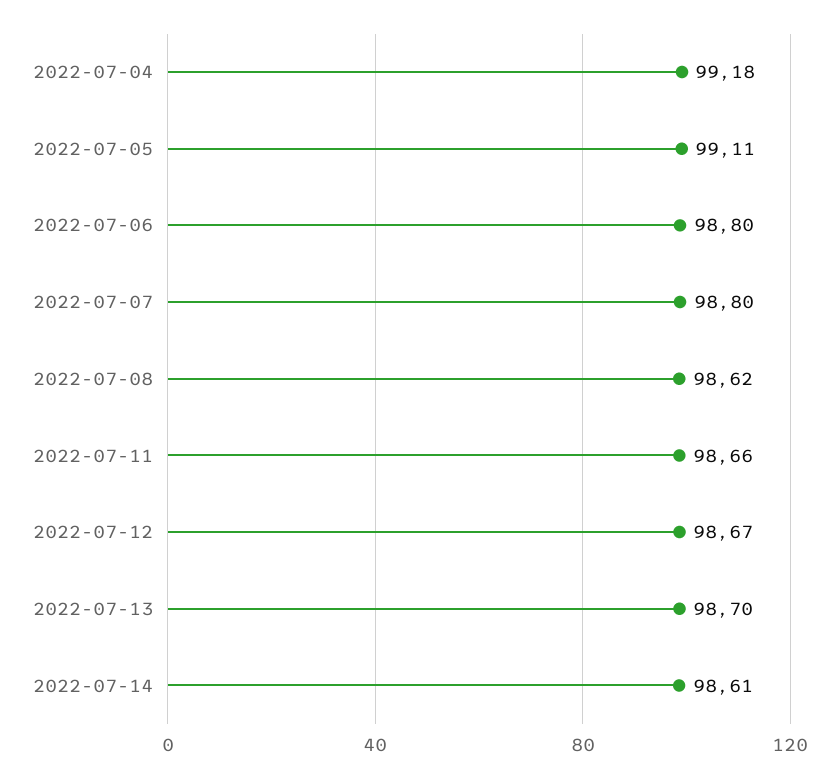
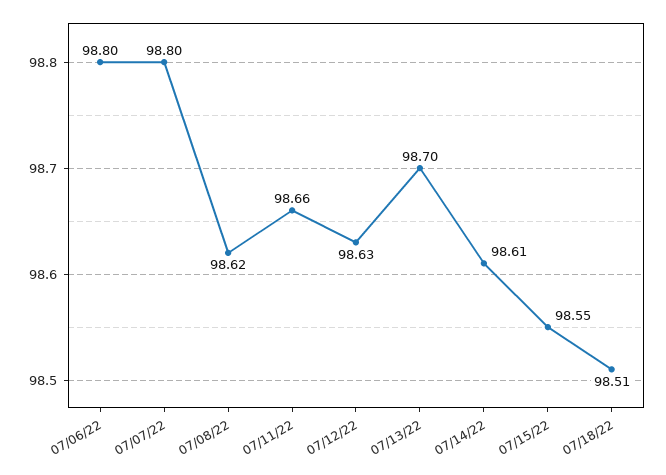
2022-07-04: 99.18 -> none
2022-07-05: 99.11 -> none
2022-07-12: 98.67 -> 98.63
07/15/22: none -> 98.55
07/18/22: none -> 98.51

